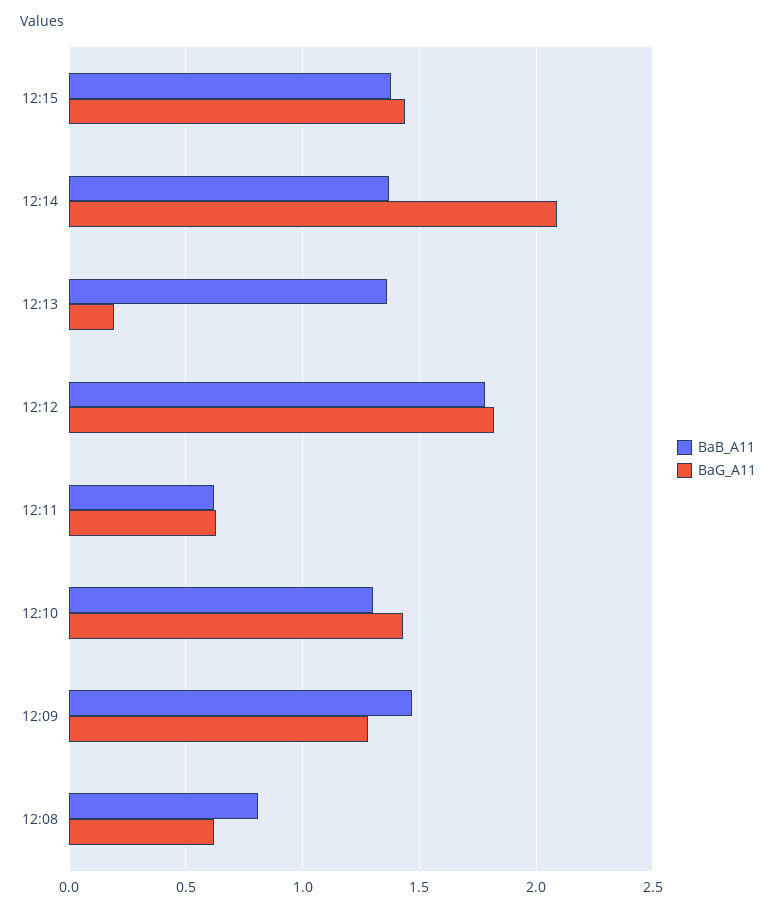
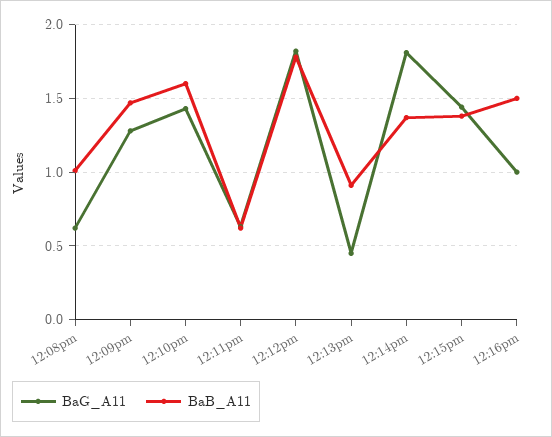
BaG_A11, 12:14: 2.1 -> 1.8
BaB_A11, 12:13: 1.35 -> 0.9
BaG_A11, 12:13: 0.2 -> 0.45
BaB_A11, 12:10: 1.3 -> 1.6
BaB_A11, 12:08: 0.8 -> 1
BaG_A11, 12:16pm: none -> 1
BaB_A11, 12:16pm: none -> 1.5

